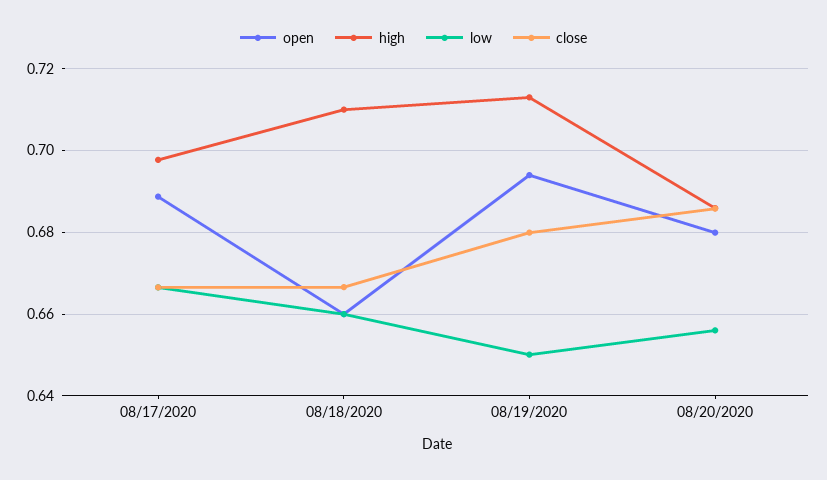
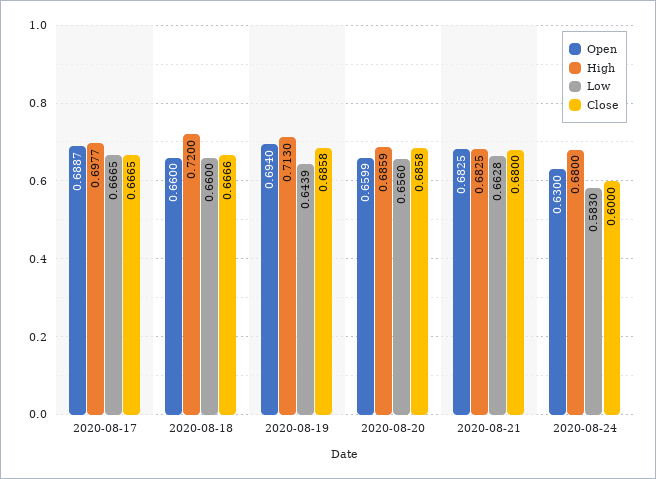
high, 08/18/2020: 0.71 -> 0.72
low, 08/19/2020: 0.65 -> 0.6439
close, 08/19/2020: 0.68 -> 0.6858
open, 08/20/2020: 0.68 -> 0.6599
open, 2020-08-21: none -> 0.6825
high, 2020-08-21: none -> 0.6825
low, 2020-08-21: none -> 0.6628
close, 2020-08-21: none -> 0.68
open, 2020-08-24: none -> 0.63
high, 2020-08-24: none -> 0.68
low, 2020-08-24: none -> 0.583
close, 2020-08-24: none -> 0.6

